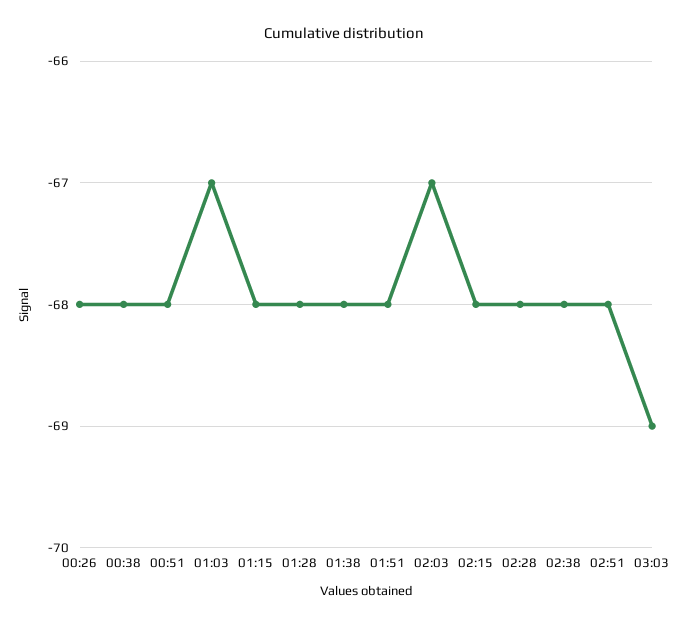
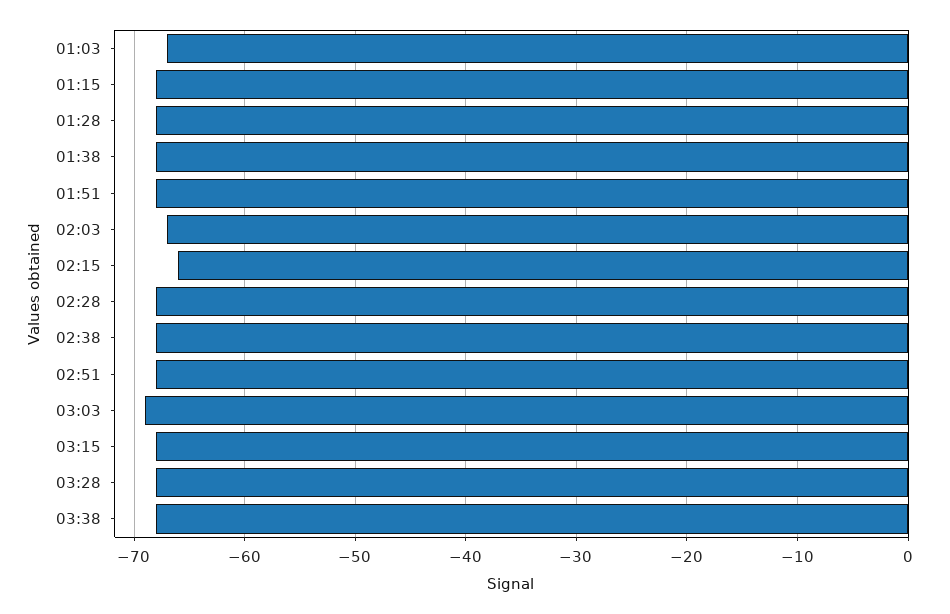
00:26: -68 -> none
00:38: -68 -> none
00:51: -68 -> none
02:15: -68 -> -66
03:15: none -> -68
03:28: none -> -68
03:38: none -> -68

